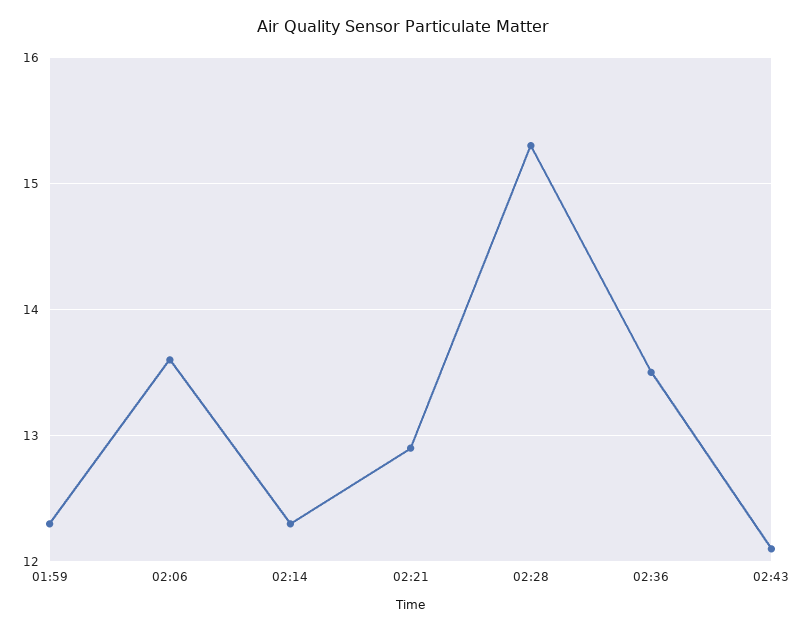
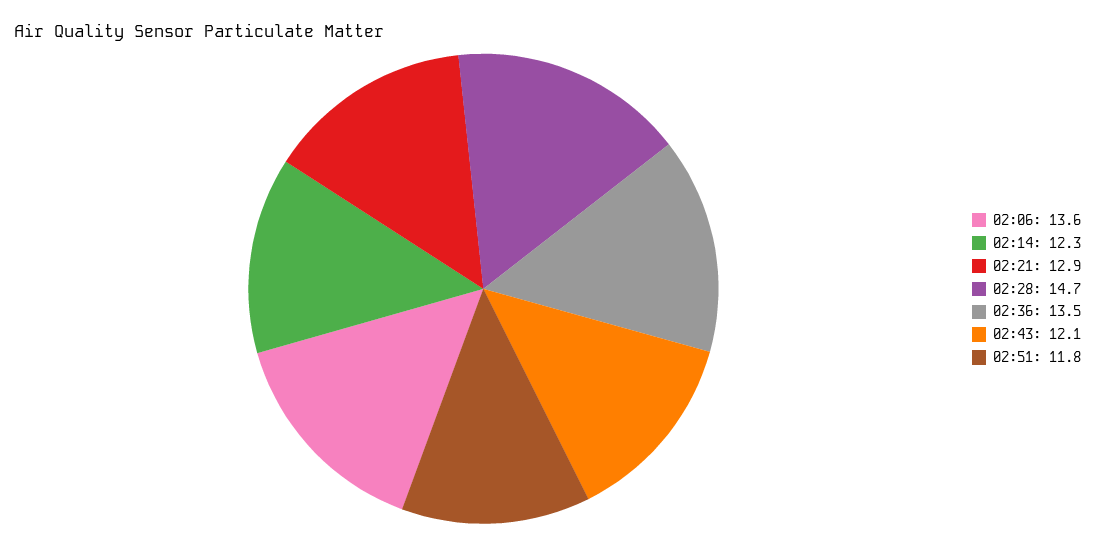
01:59: 12.3 -> none
02:28: 15.3 -> 14.7
02:51: none -> 11.8

